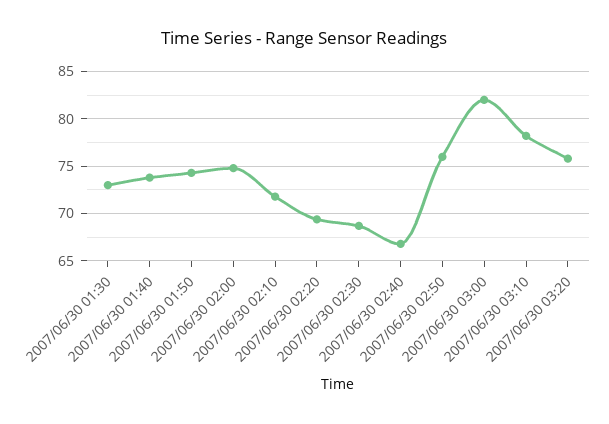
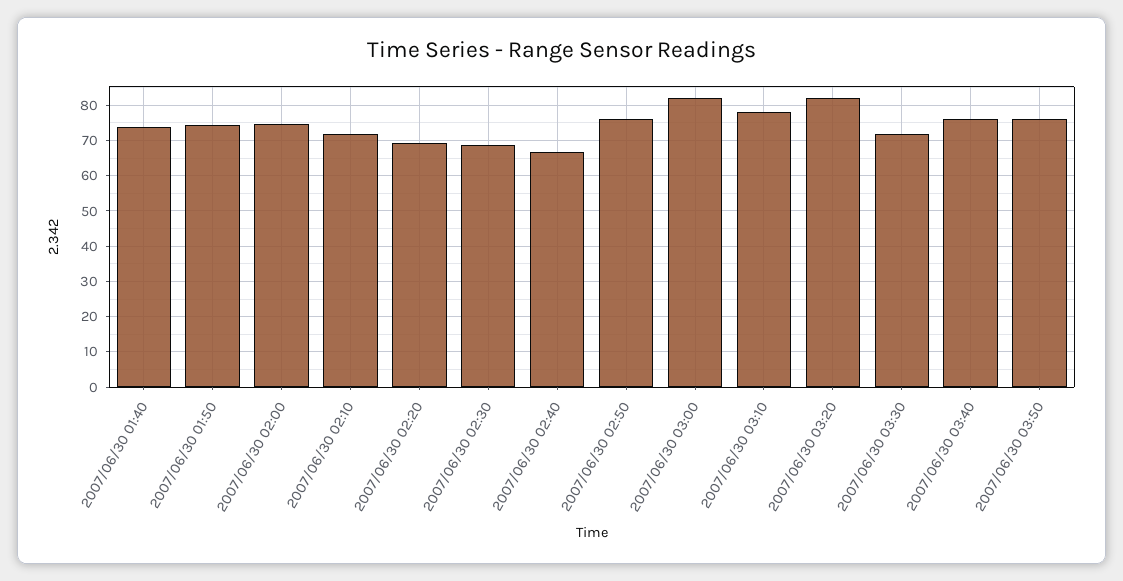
2007/06/30 01:30: 73 -> none
2007/06/30 03:20: 76 -> 82
2007/06/30 03:30: none -> 72
2007/06/30 03:40: none -> 76
2007/06/30 03:50: none -> 76

